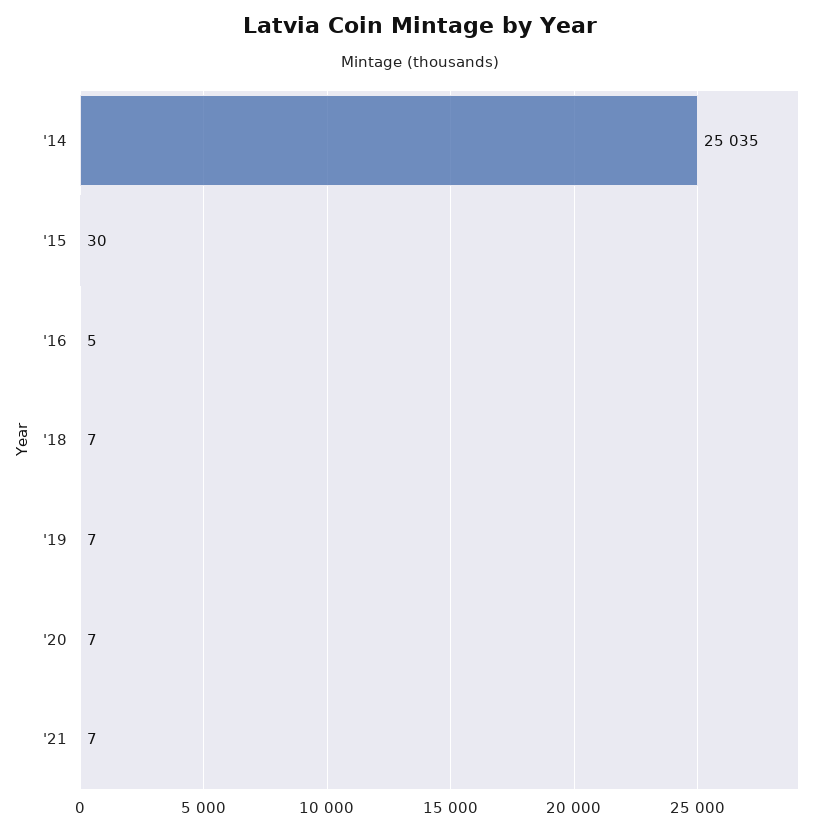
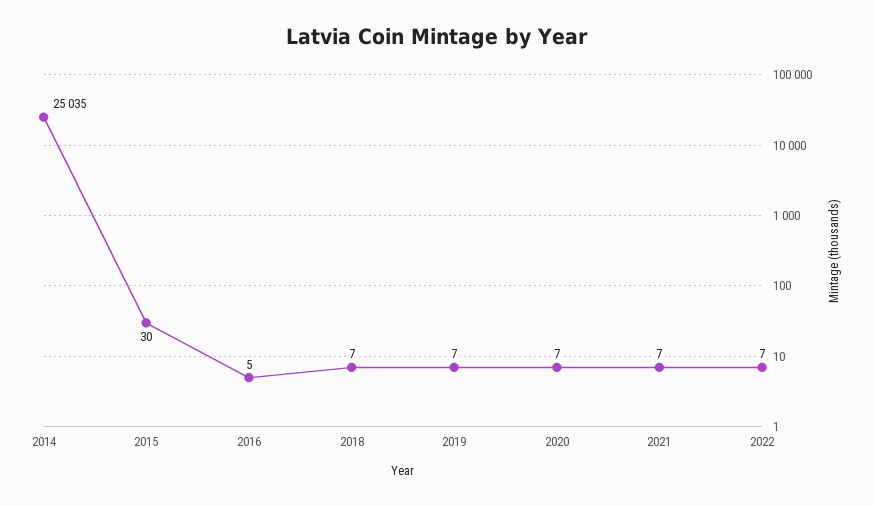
2022: none -> 7

